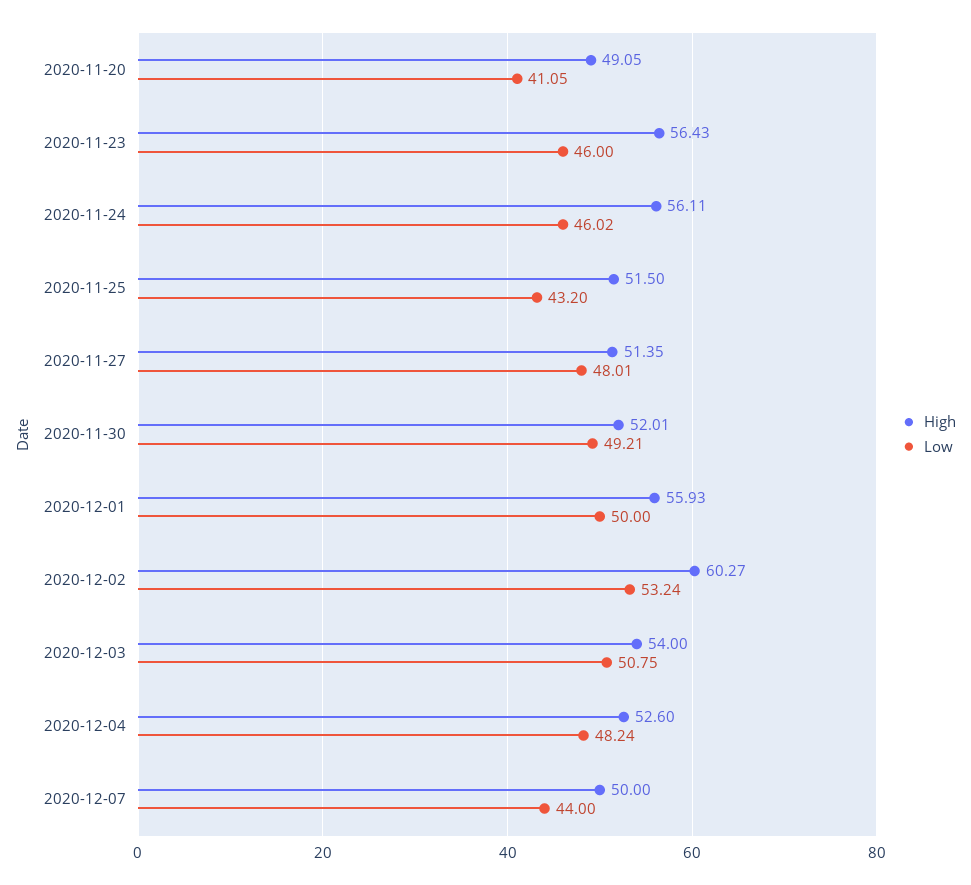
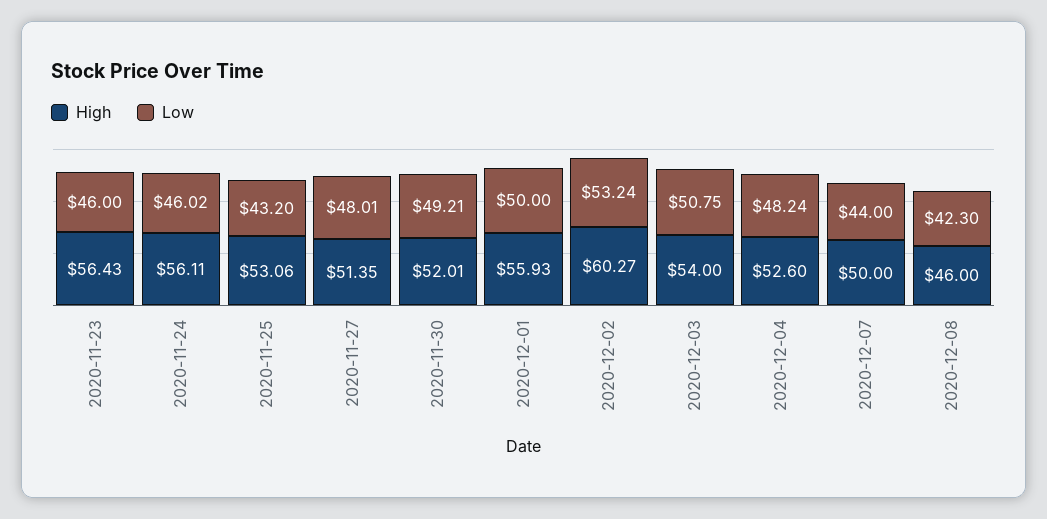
High, 2020-11-20: 49.05 -> none
Low, 2020-11-20: 41.05 -> none
High, 2020-11-25: 51.5 -> 53.06
High, 2020-12-08: none -> 46
Low, 2020-12-08: none -> 42.3

